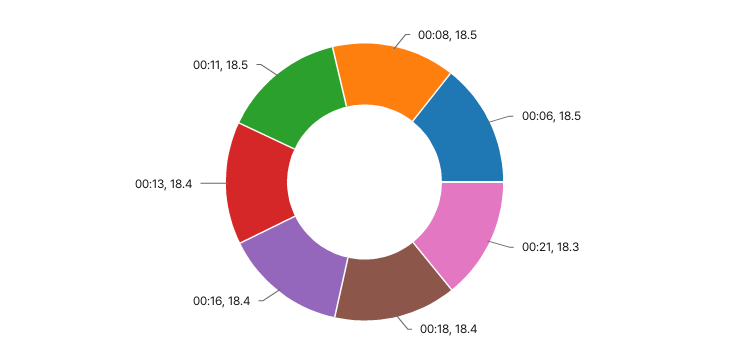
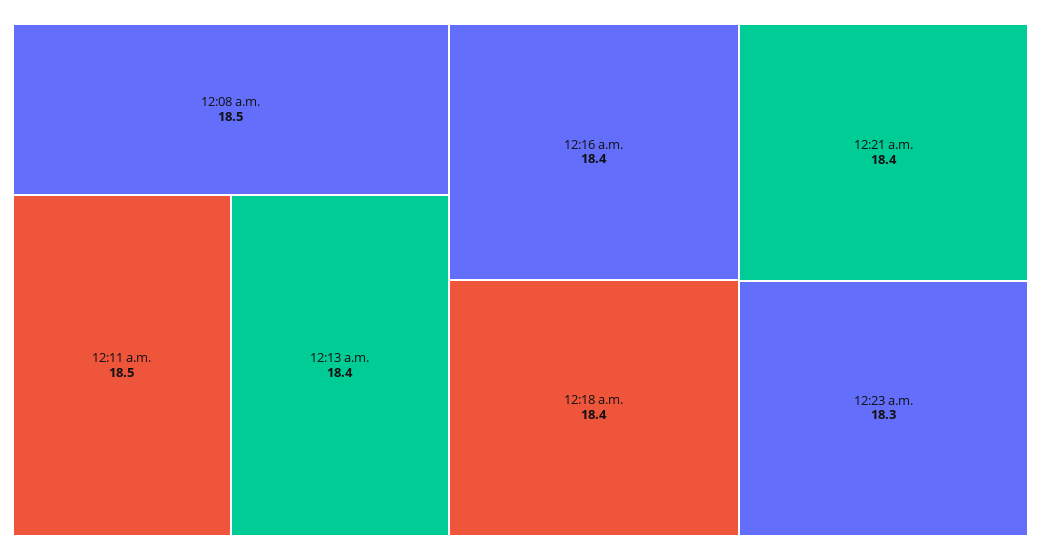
00:06: 18.5 -> none
00:21: 18.3 -> 18.4
12:23 a.m.: none -> 18.3

